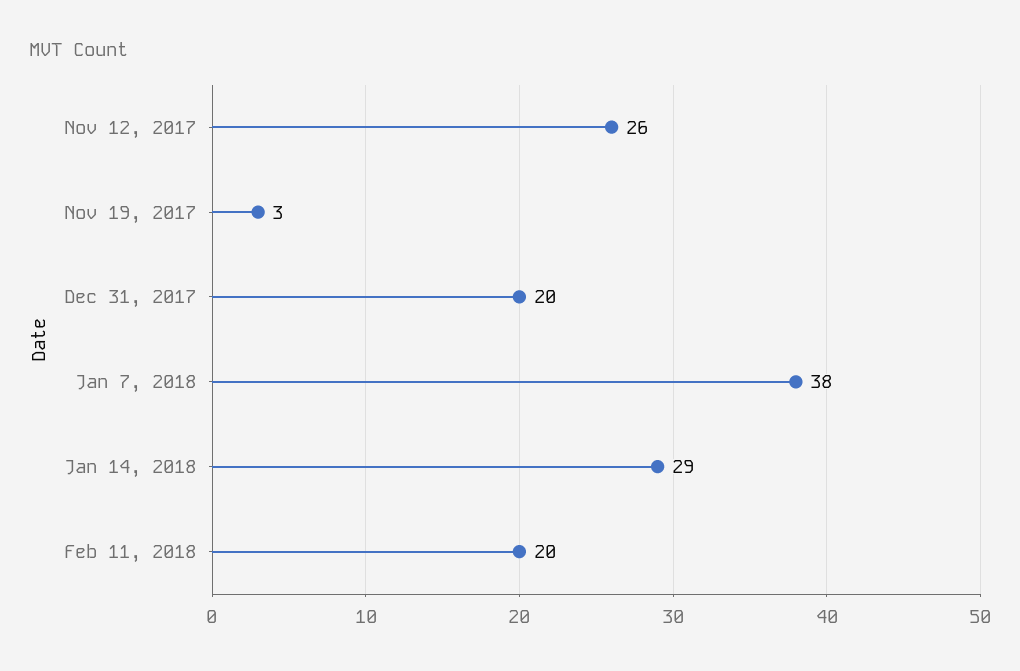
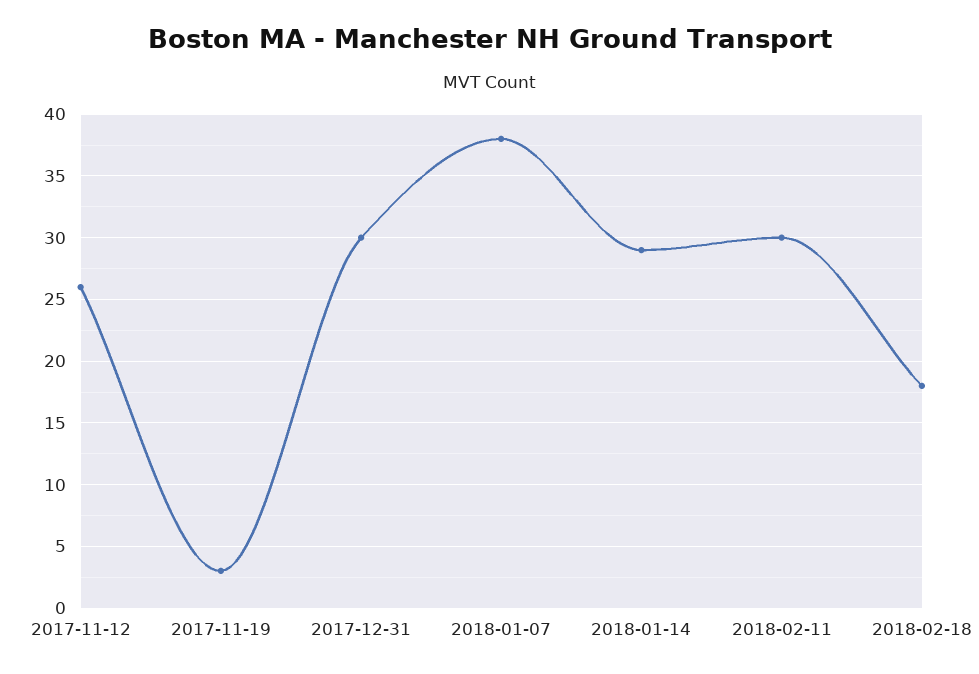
Dec 31, 2017: 20 -> 30
Feb 11, 2018: 20 -> 30
2018-02-18: none -> 18

